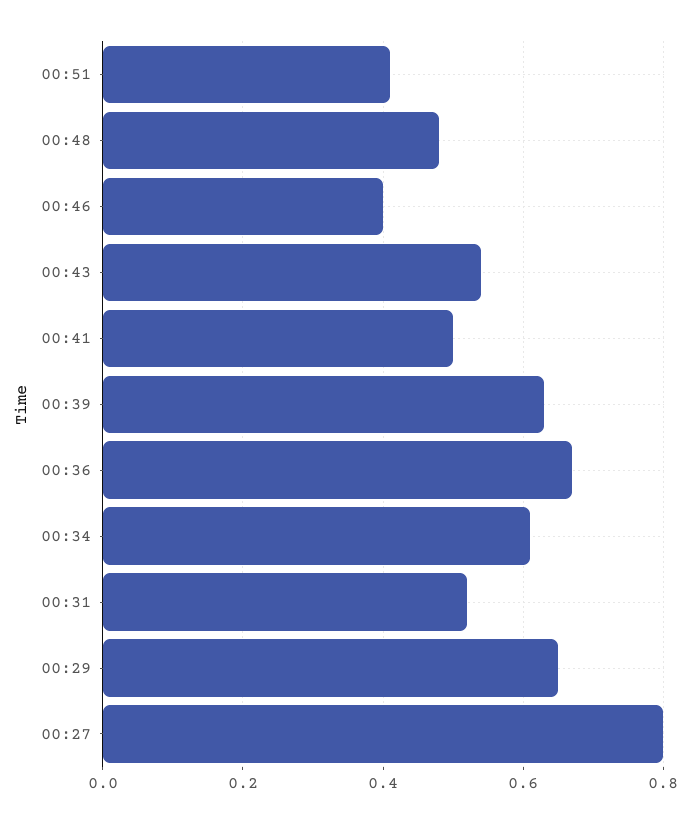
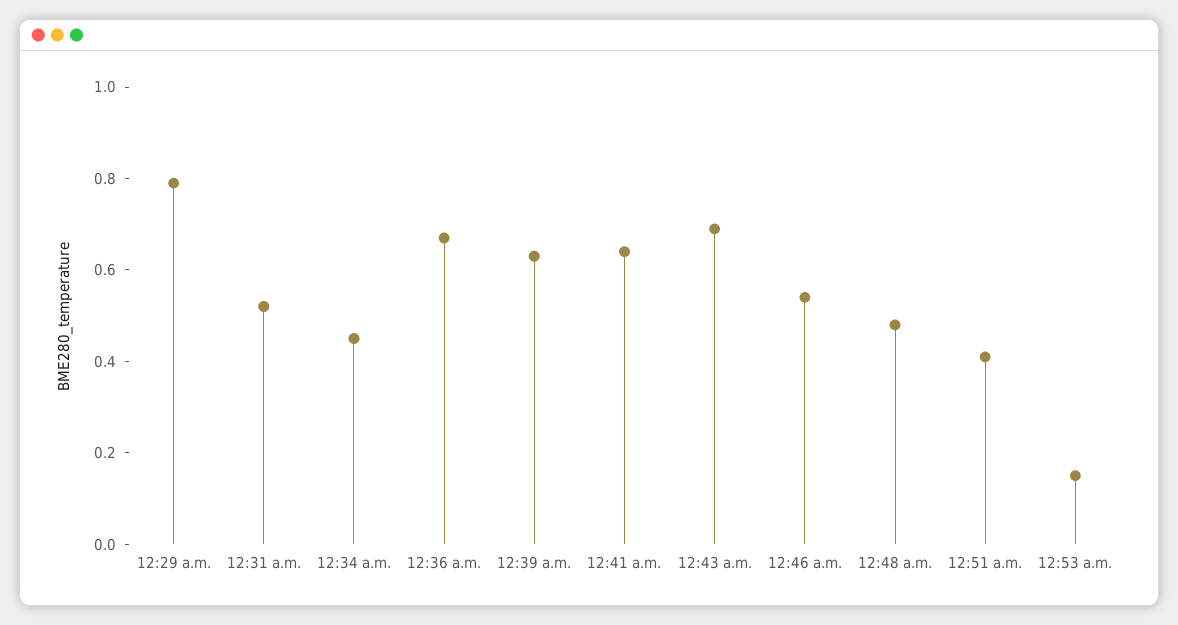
00:46: 0.4 -> 0.55
00:43: 0.55 -> 0.7
00:41: 0.5 -> 0.65
00:34: 0.6 -> 0.45
00:29: 0.65 -> 0.8
00:27: 0.8 -> none
12:53 a.m.: none -> 0.15

